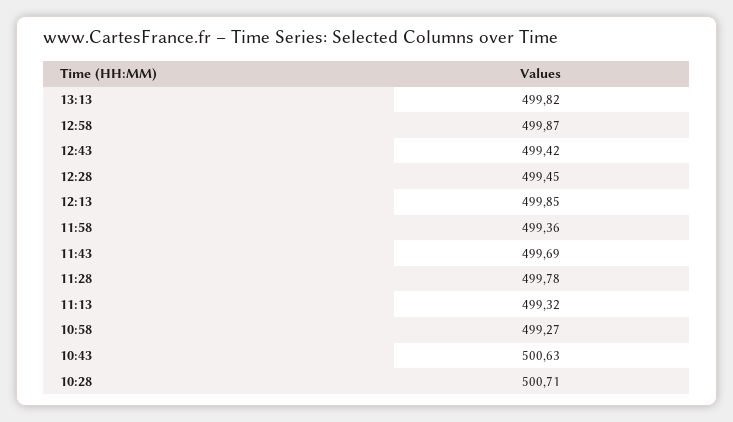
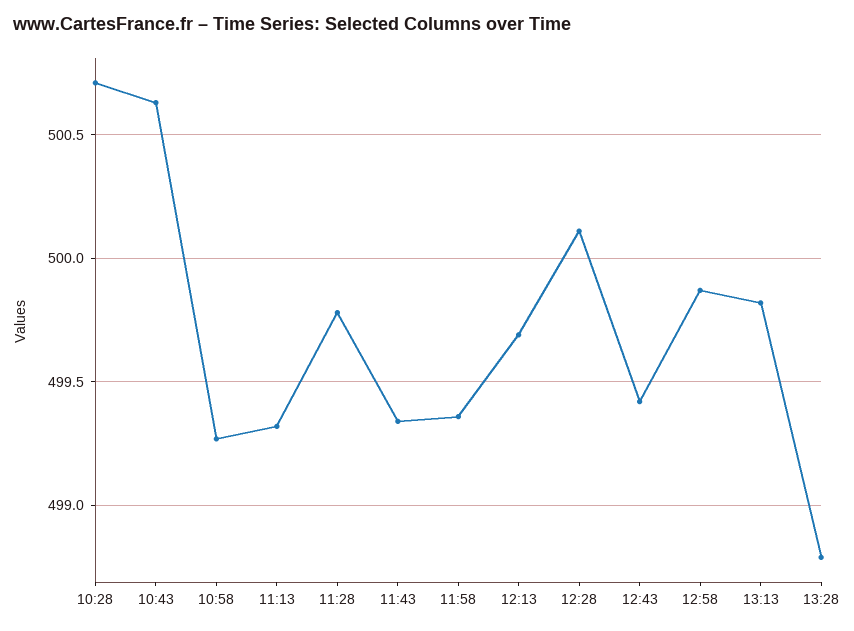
12:28: 499.45 -> 500.1
12:13: 499.85 -> 499.7
11:43: 499.69 -> 499.35
13:28: none -> 498.8

